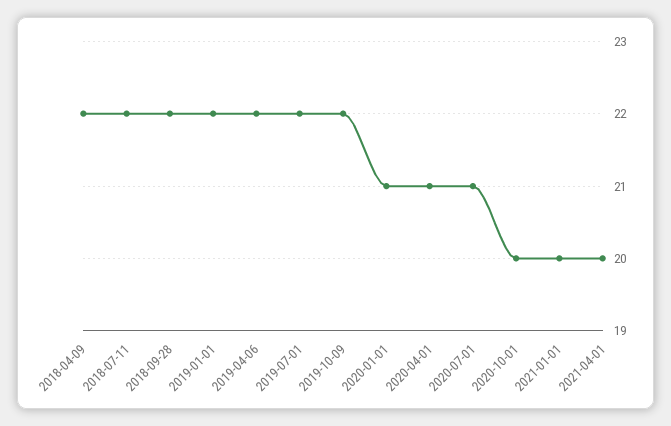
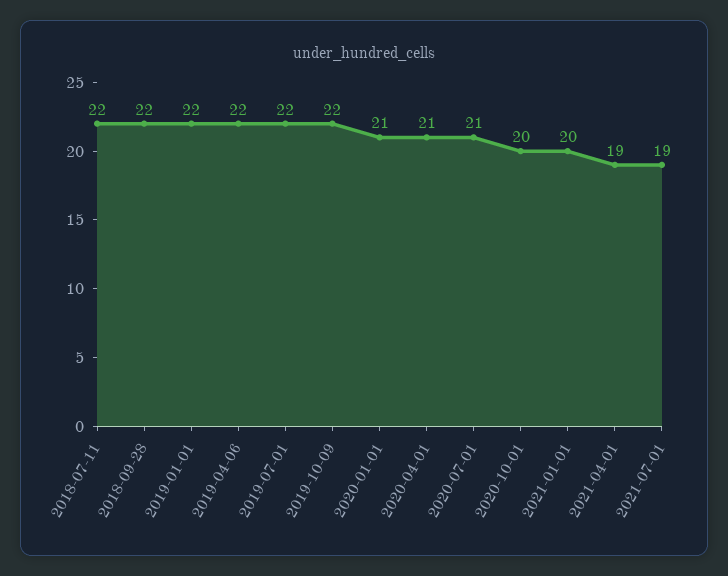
2018-04-09: 22 -> none
2021-04-01: 20 -> 19
2021-07-01: none -> 19

